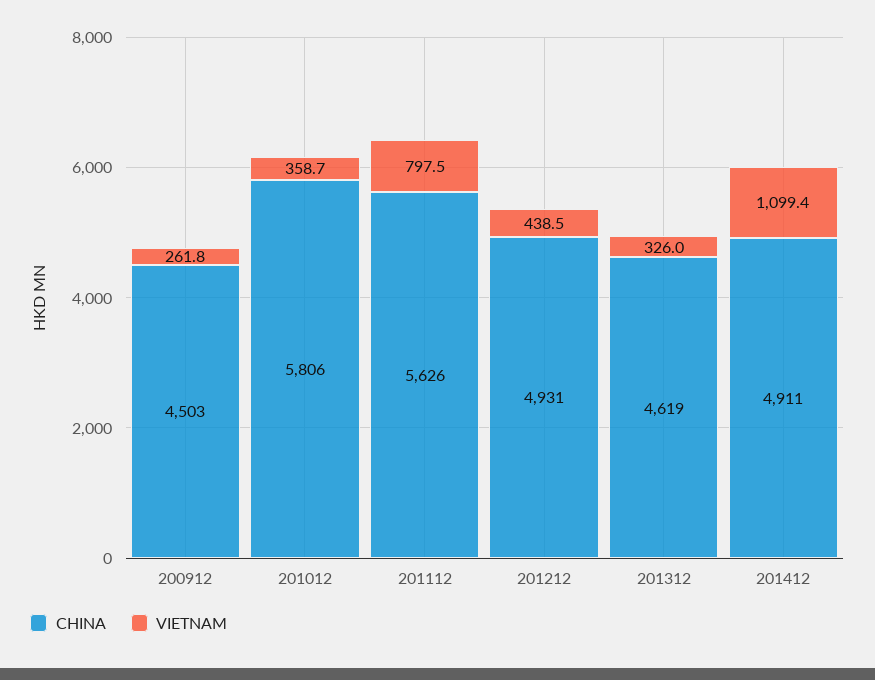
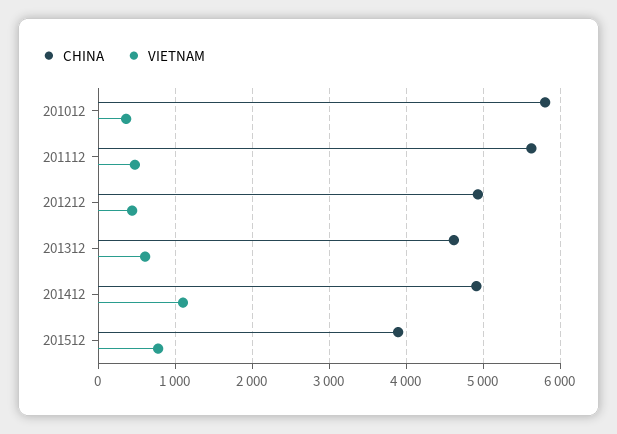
CHINA, 200912: 4503 -> none
VIETNAM, 200912: 261.8 -> none
VIETNAM, 201112: 797.5 -> 500
VIETNAM, 201312: 326 -> 600
CHINA, 201512: none -> 3900
VIETNAM, 201512: none -> 800

